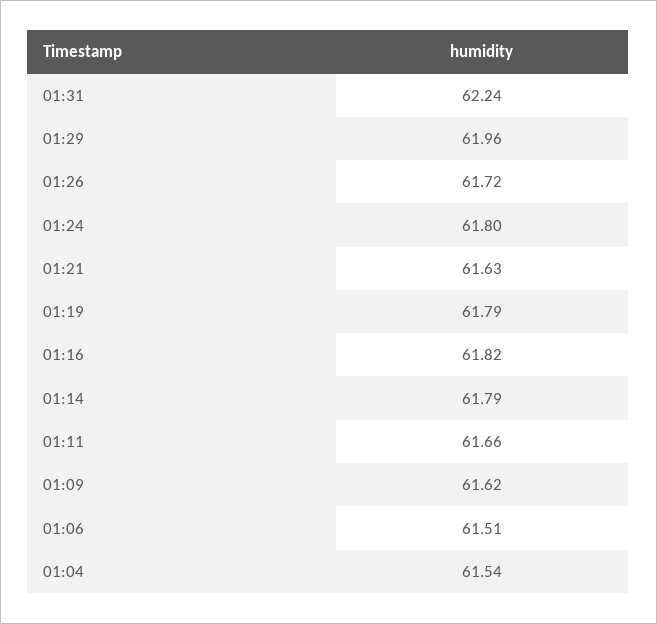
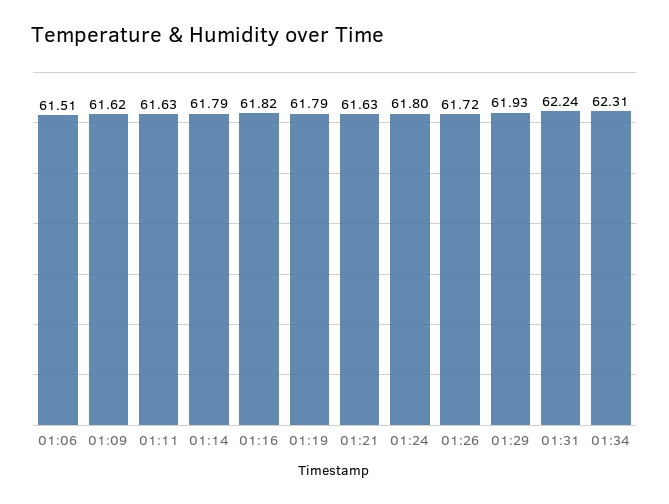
01:29: 61.96 -> 61.93
01:11: 61.66 -> 61.63
01:04: 61.54 -> none
01:34: none -> 62.31

